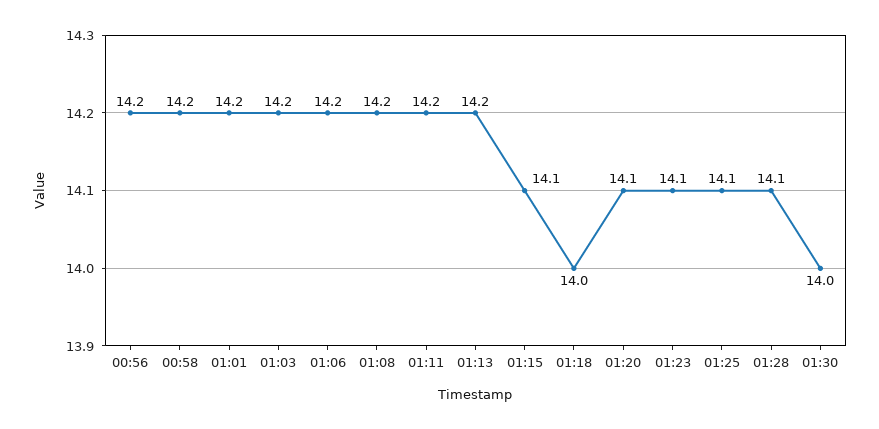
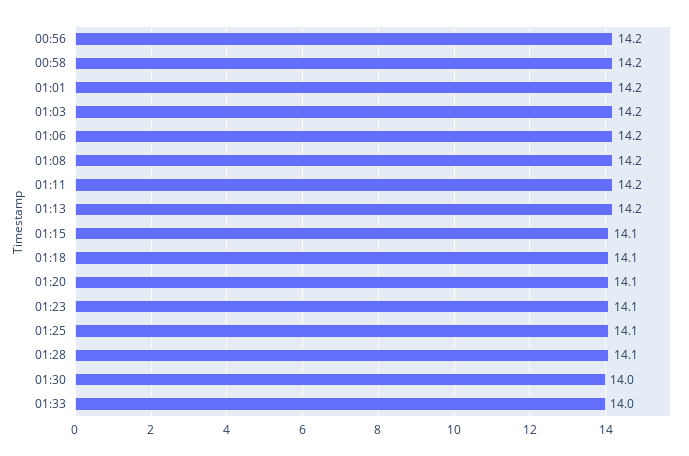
01:18: 14 -> 14.1
01:33: none -> 14

